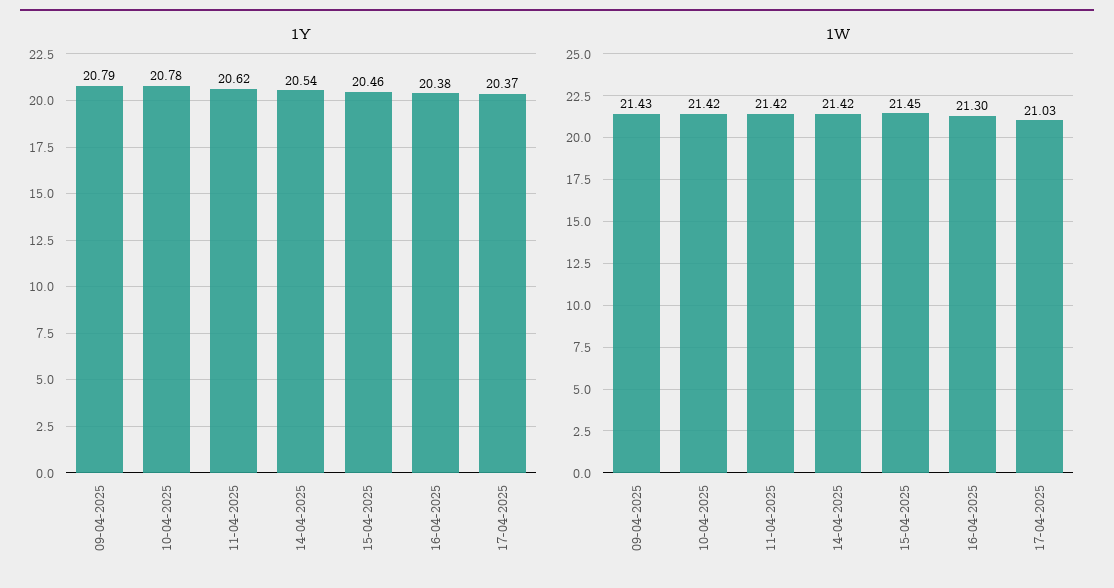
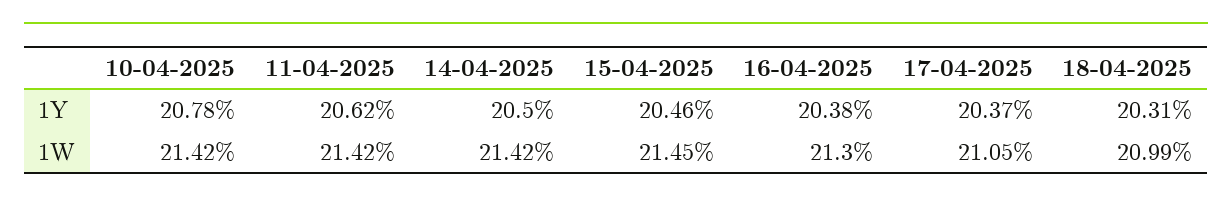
1Y, 09-04-2025: 20.79 -> none
1Y, 14-04-2025: 20.54 -> 20.5
1W, 09-04-2025: 21.43 -> none
1W, 17-04-2025: 21.03 -> 21.05
1Y, 18-04-2025: none -> 20.31
1W, 18-04-2025: none -> 20.99

